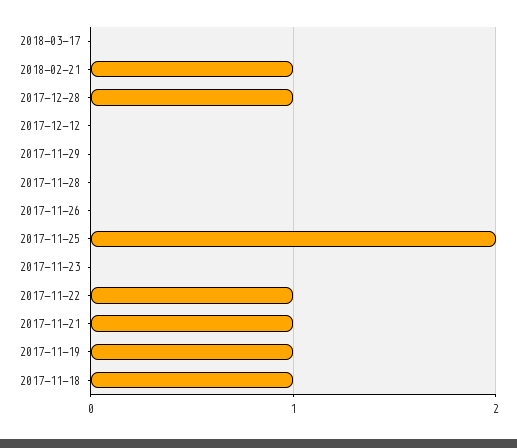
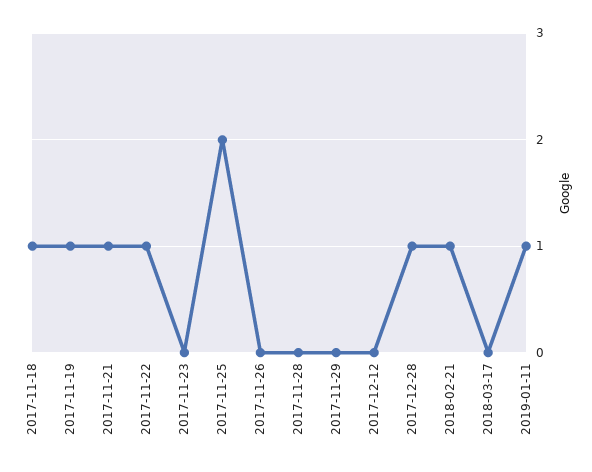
2019-01-11: none -> 1

